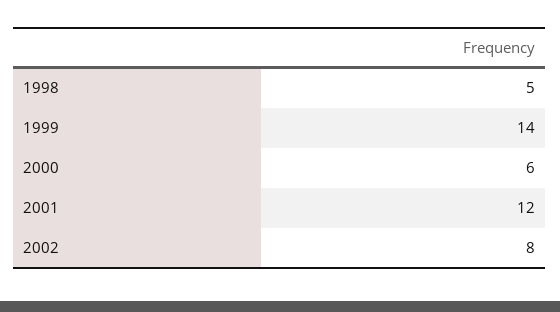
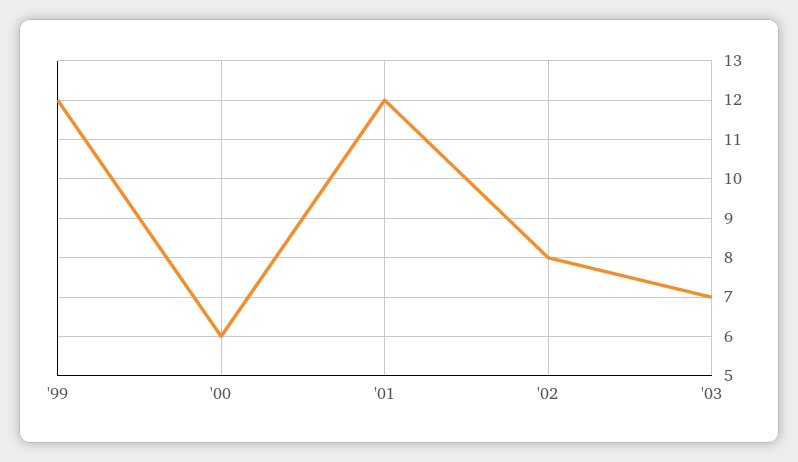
1998: 5 -> none
1999: 14 -> 12
'03: none -> 7

